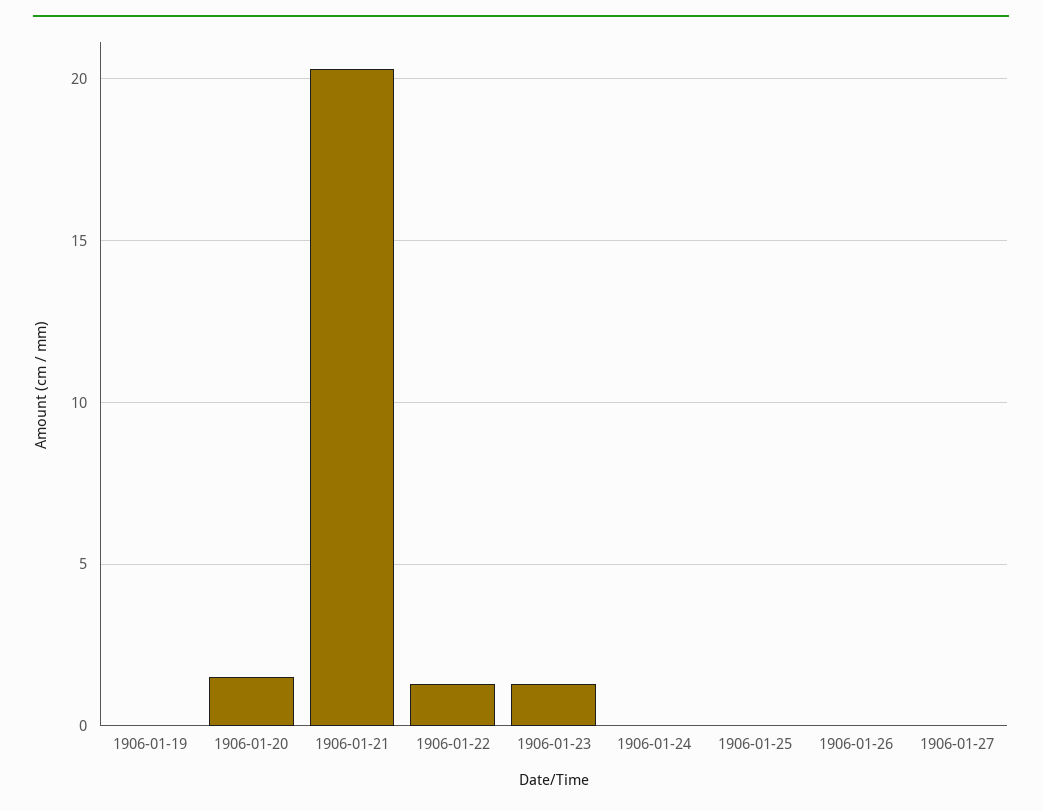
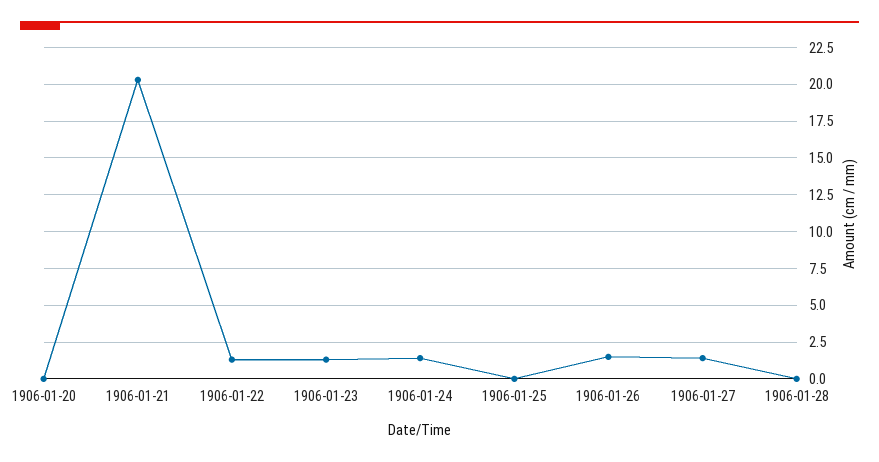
1906-01-19: 0 -> none
1906-01-20: 1.5 -> 0
1906-01-24: 0 -> 1.5
1906-01-26: 0 -> 1.5
1906-01-27: 0 -> 1.5
1906-01-28: none -> 0

